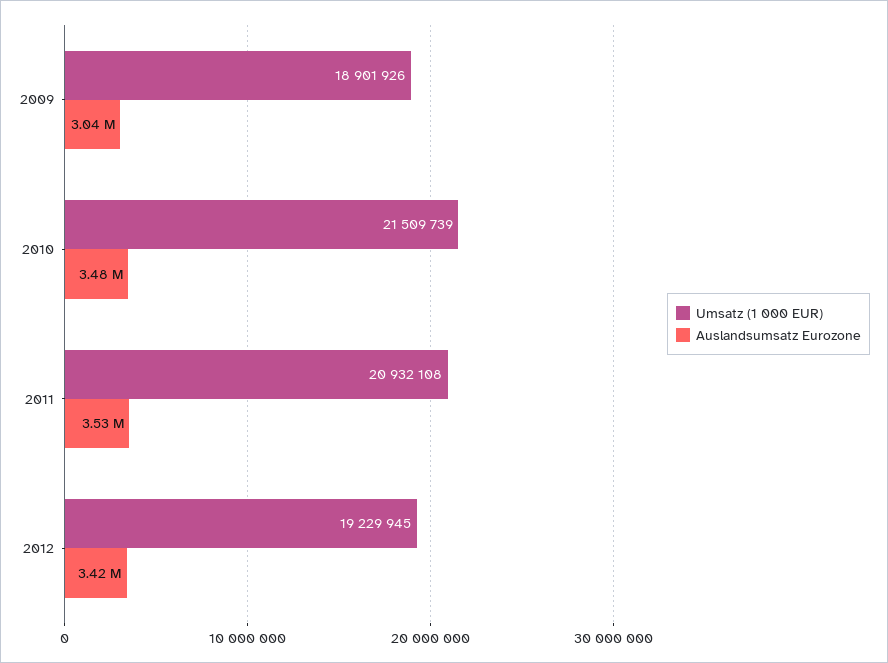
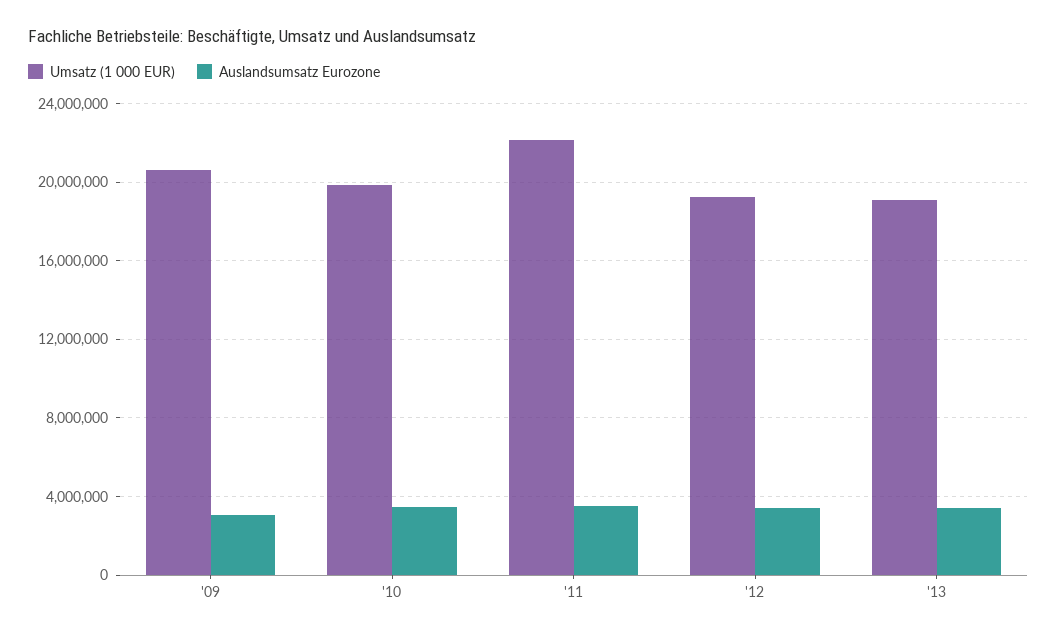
Umsatz (1 000 EUR), 2009: 18901926 -> 20500000
Umsatz (1 000 EUR), 2010: 21509739 -> 20000000
Umsatz (1 000 EUR), 2011: 20932108 -> 22000000
Umsatz (1 000 EUR), '13: none -> 19000000
Auslandsumsatz Eurozone, '13: none -> 3500000

